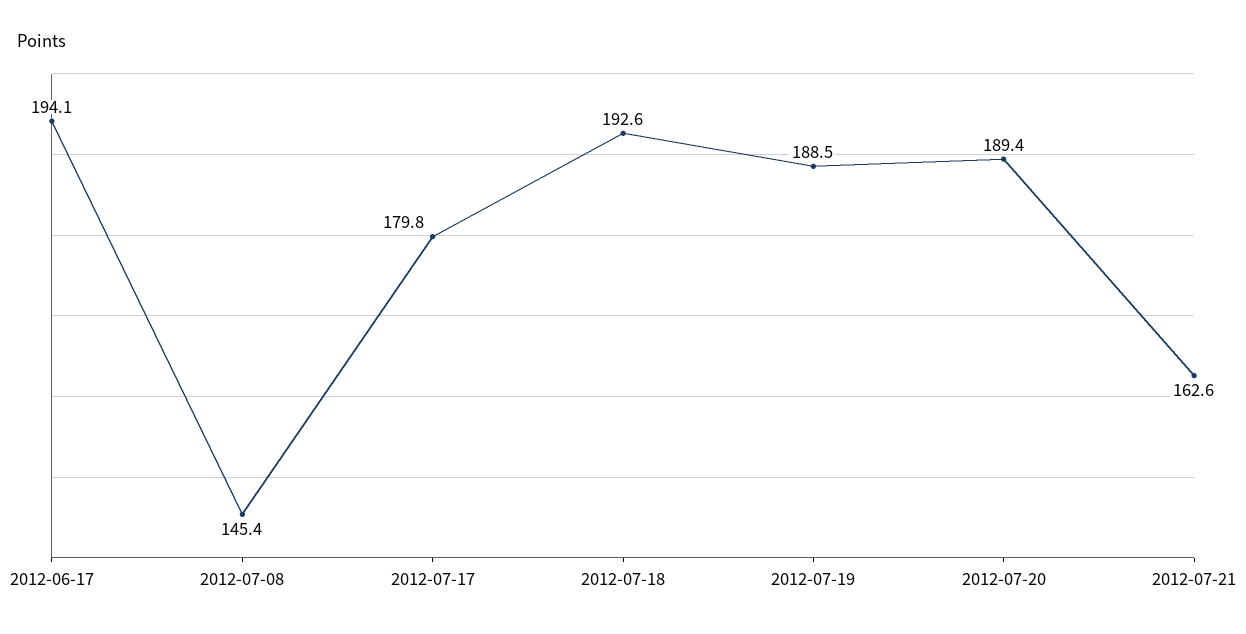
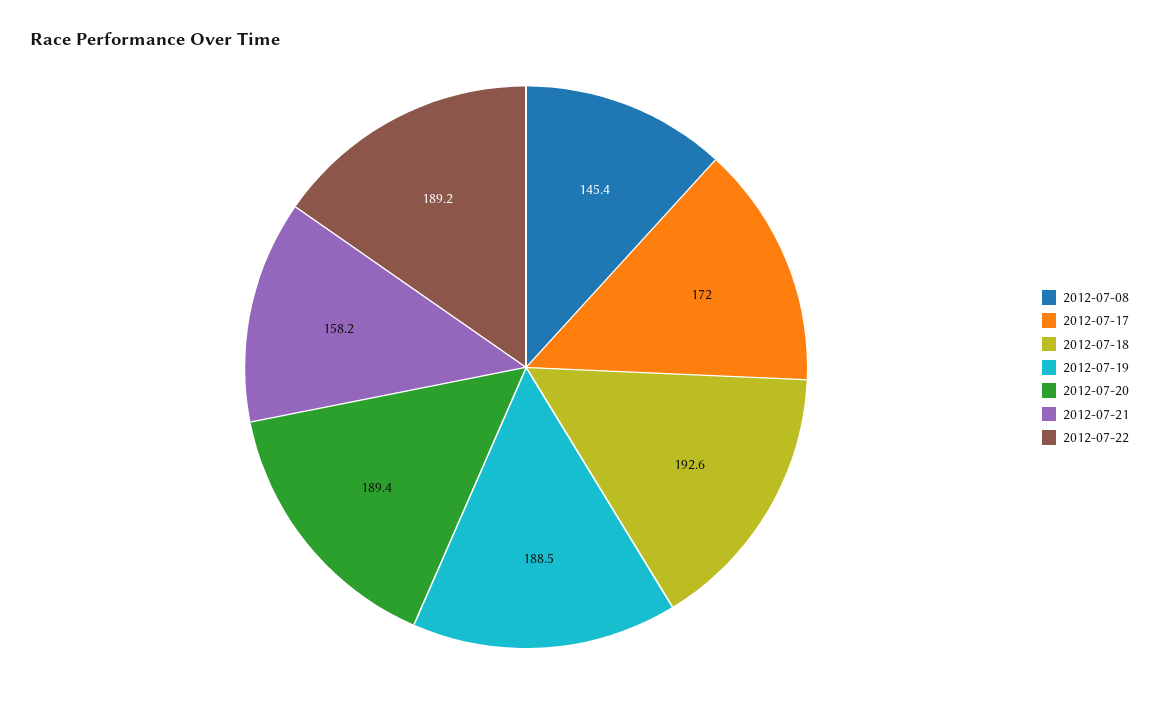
2012-06-17: 194.1 -> none
2012-07-17: 179.8 -> 172
2012-07-21: 162.6 -> 158.2
2012-07-22: none -> 189.2

